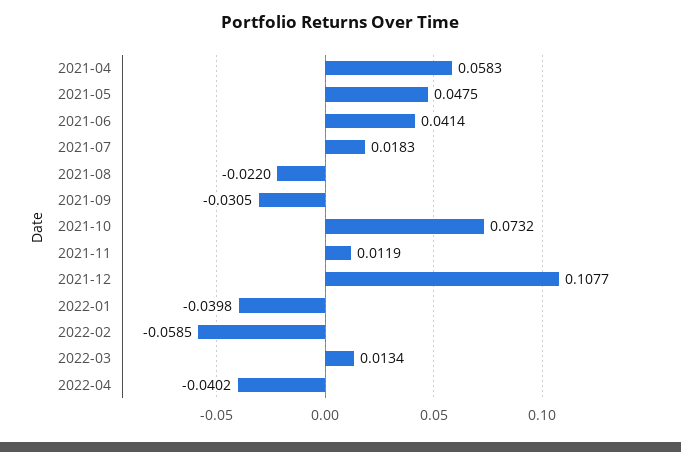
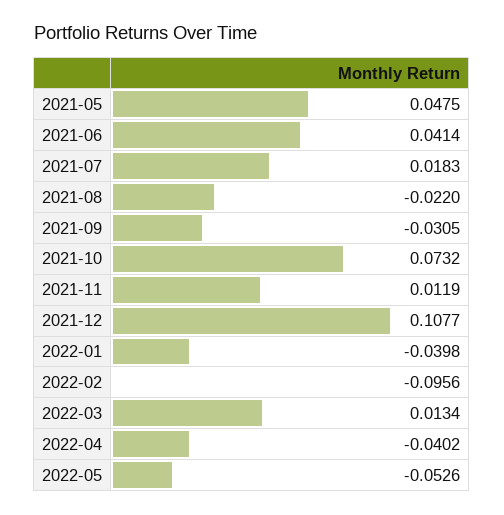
2021-04: 0.0583 -> none
2022-02: -0.0585 -> -0.0956
2022-05: none -> -0.0526

